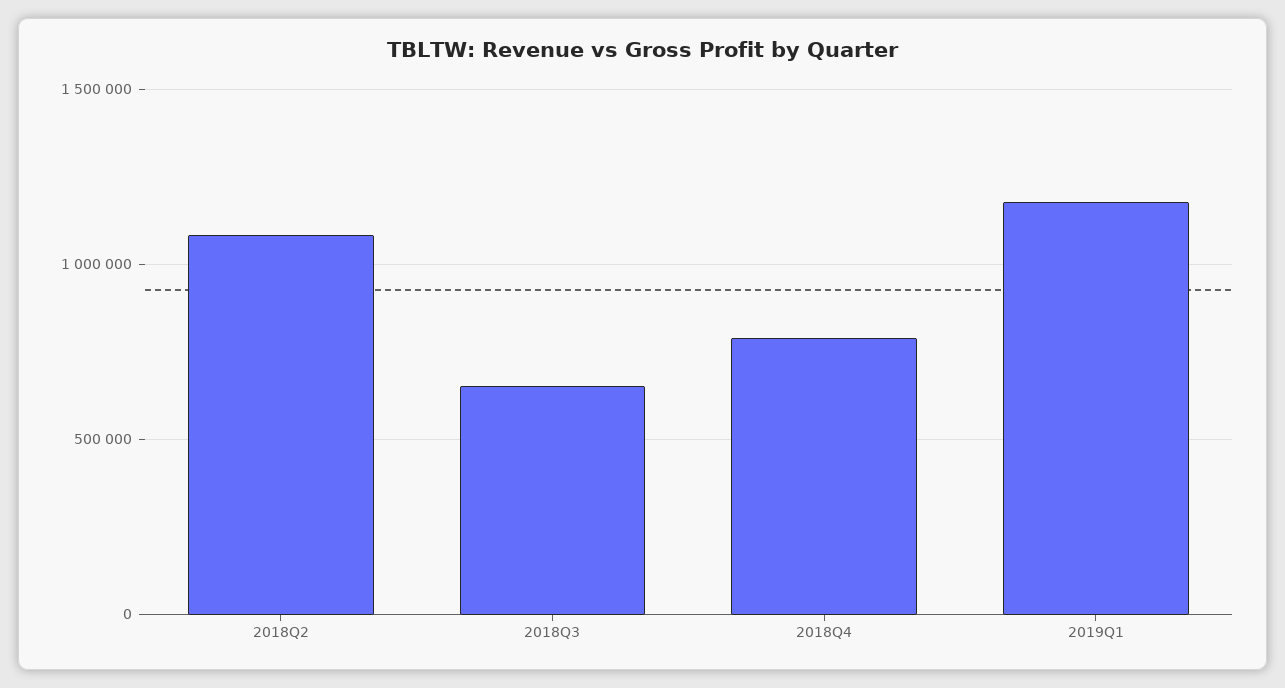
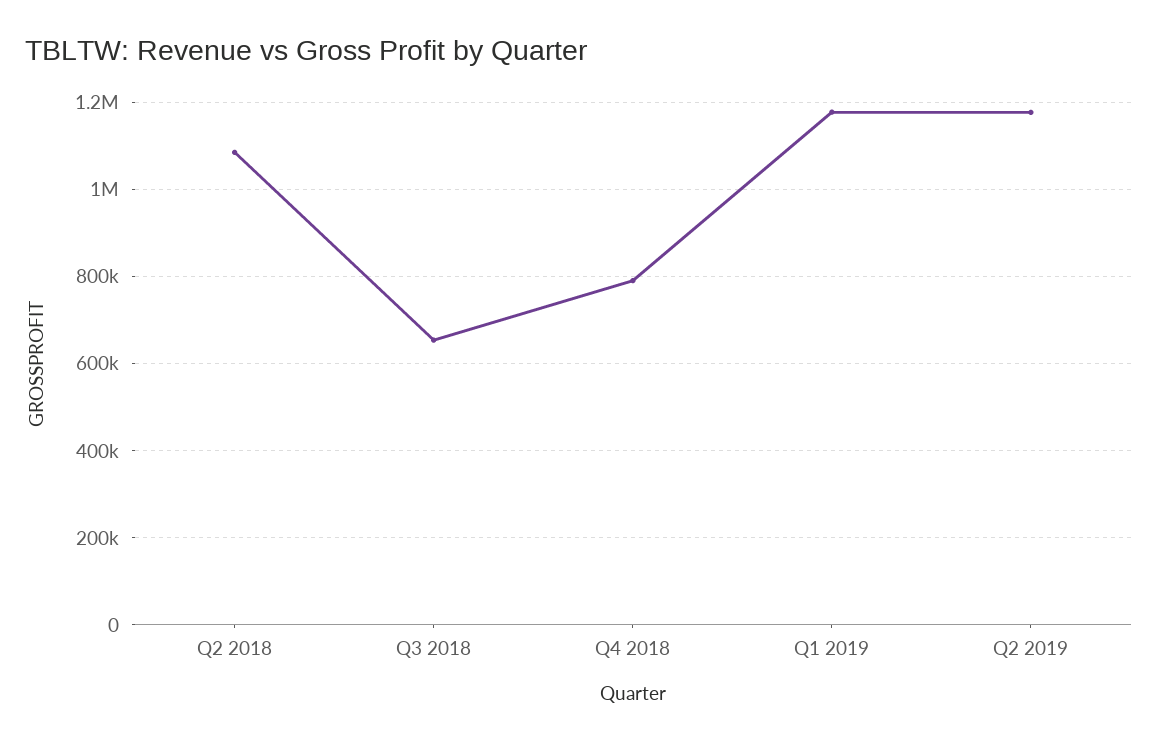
Q2 2019: none -> 1180000

